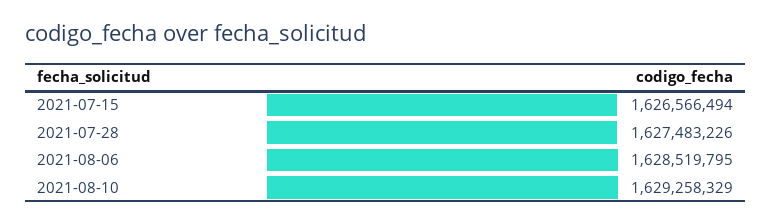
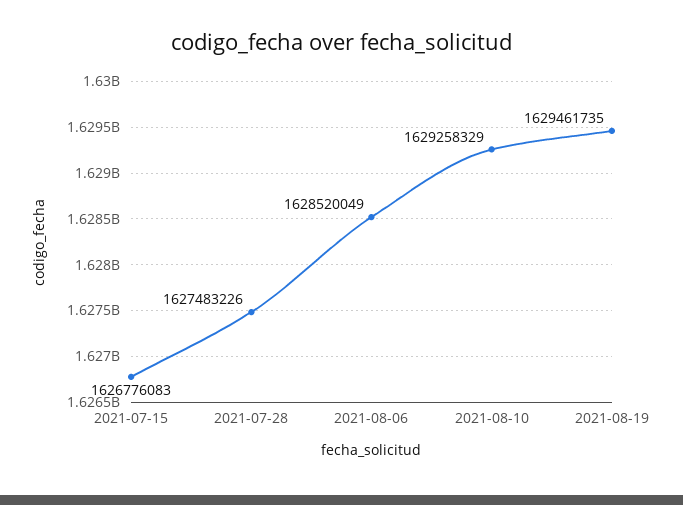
2021-07-15: 1626566494 -> 1626776083
2021-08-06: 1628519795 -> 1628520049
2021-08-19: none -> 1629461735

